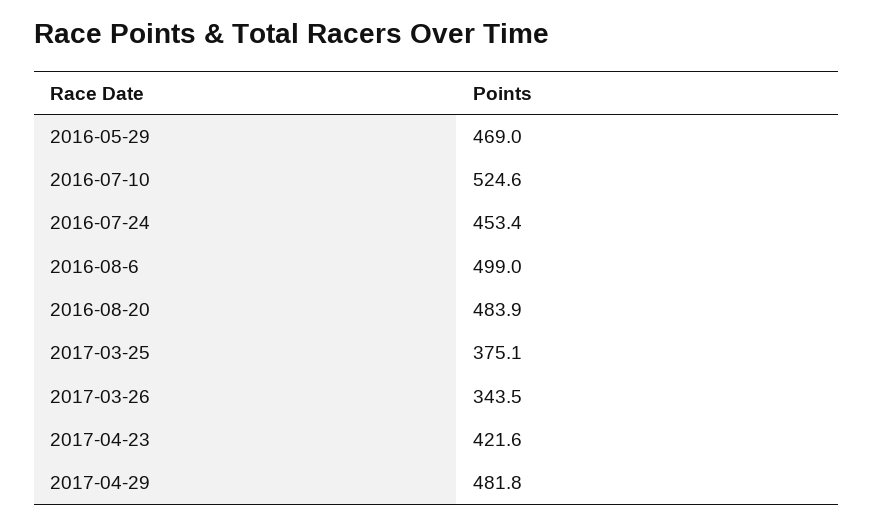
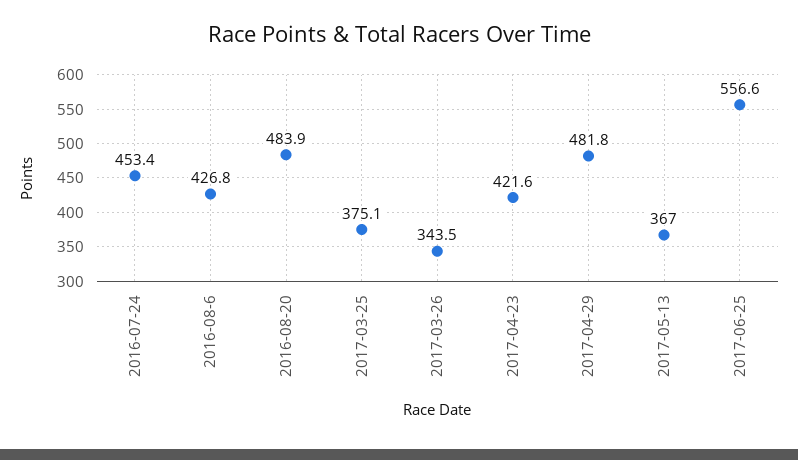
2016-05-29: 469 -> none
2016-07-10: 524.6 -> none
2016-08-6: 499 -> 426.8
2017-05-13: none -> 367
2017-06-25: none -> 556.6

